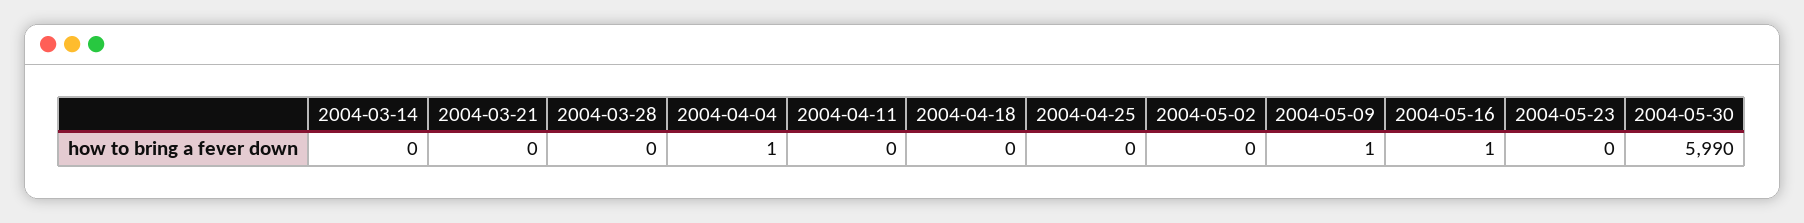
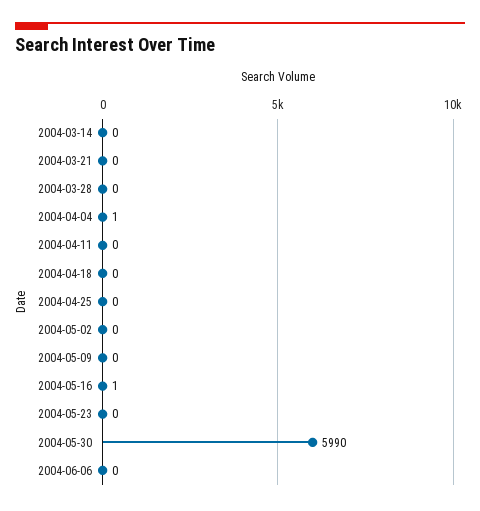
2004-05-09: 1 -> 0
2004-06-06: none -> 0

